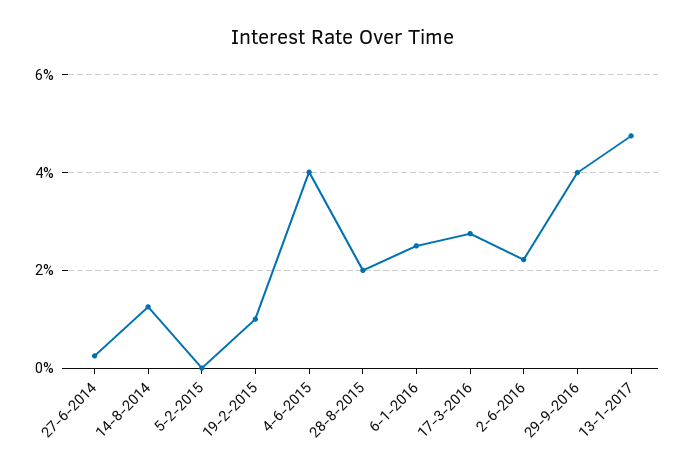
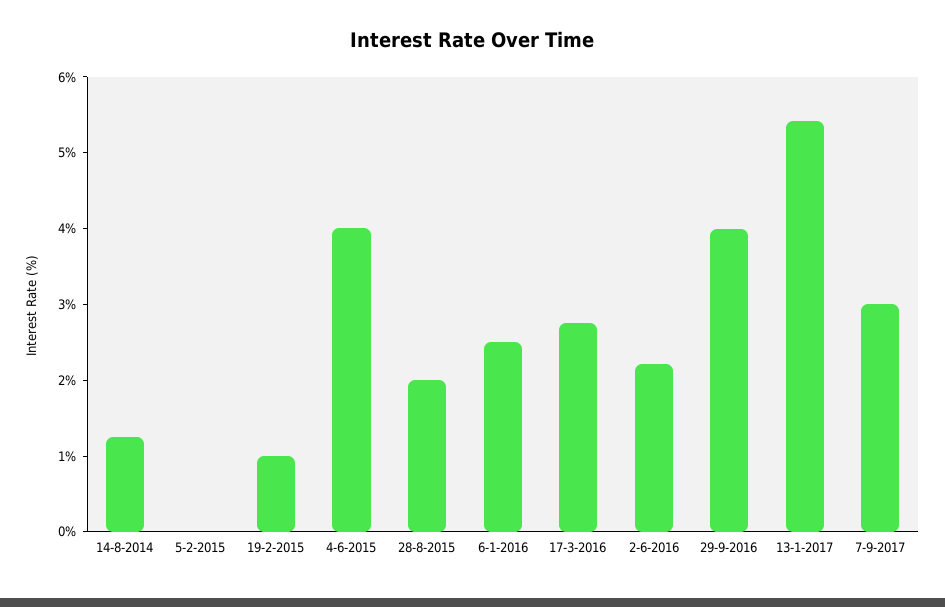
27-6-2014: 0.2 -> none
13-1-2017: 4.8 -> 5.4
7-9-2017: none -> 3

